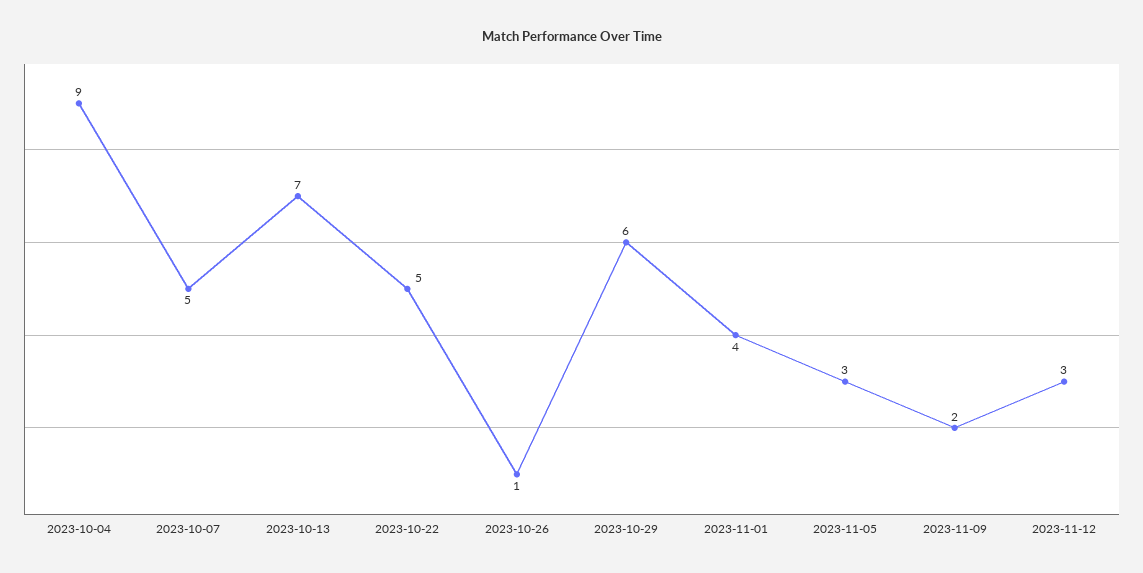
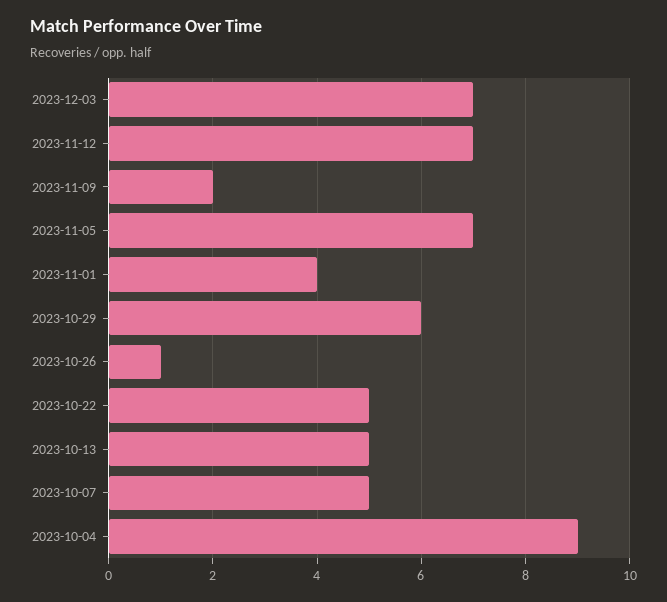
2023-10-13: 7 -> 5
2023-11-05: 3 -> 7
2023-11-12: 3 -> 7
2023-12-03: none -> 7

